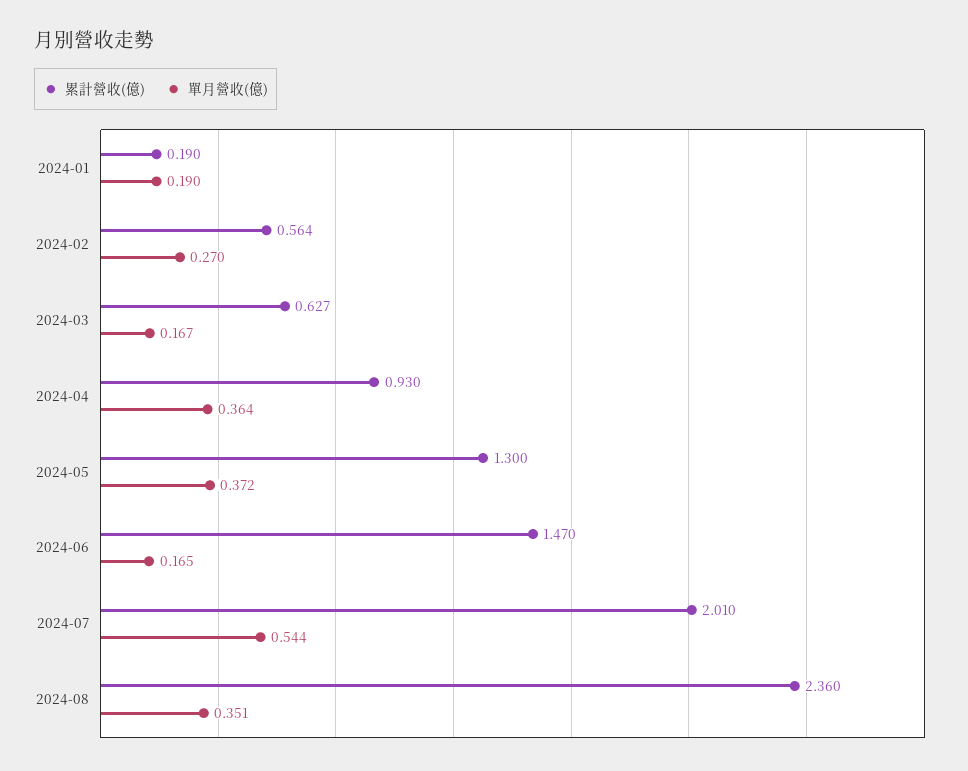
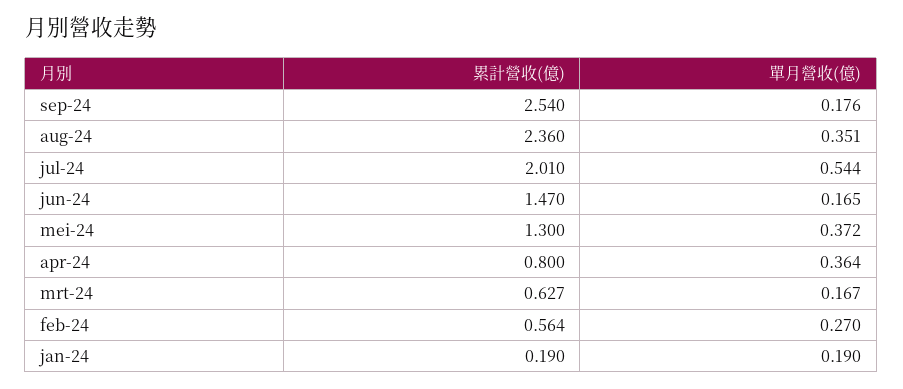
累計營收(億), 2024-04: 0.93 -> 0.8
累計營收(億), sep-24: none -> 2.54
單月營收(億), sep-24: none -> 0.176

